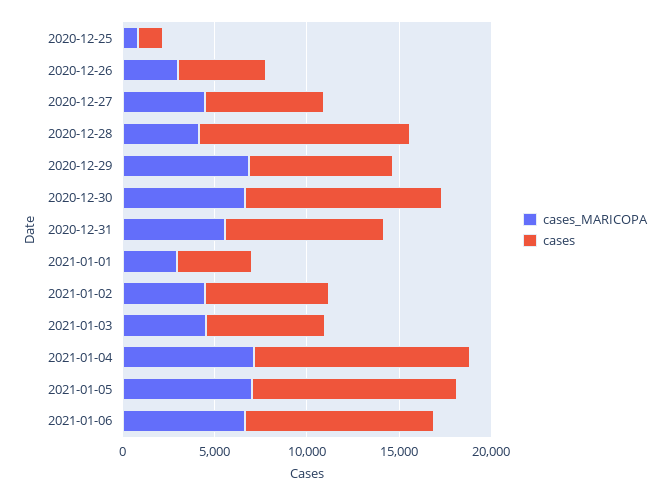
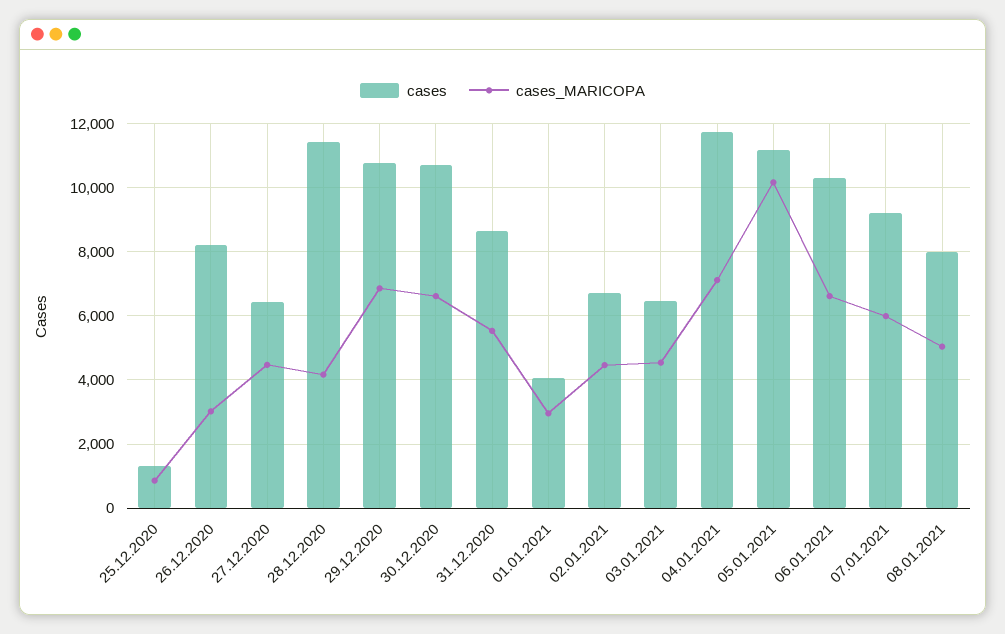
cases, 2020-12-26: 5000 -> 8200
cases, 2020-12-29: 8000 -> 10800
cases_MARICOPA, 2021-01-05: 7000 -> 10200
cases, 07.01.2021: none -> 9200
cases_MARICOPA, 07.01.2021: none -> 6000
cases, 08.01.2021: none -> 8000
cases_MARICOPA, 08.01.2021: none -> 5000

